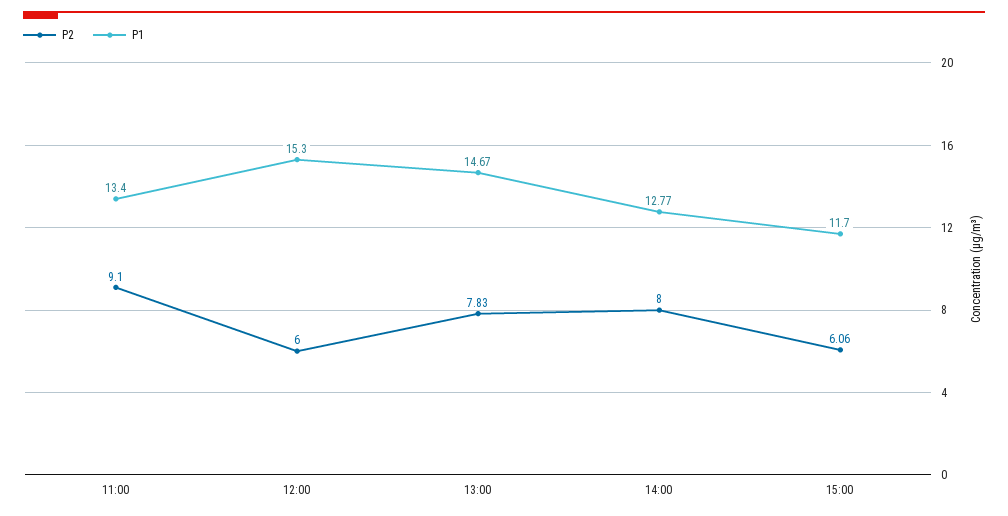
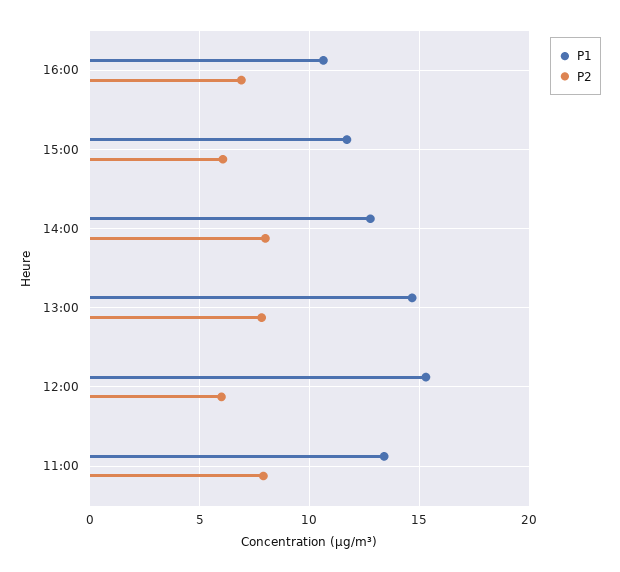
P2, 11:00: 9.1 -> 8
P1, 16:00: none -> 10.5
P2, 16:00: none -> 7

